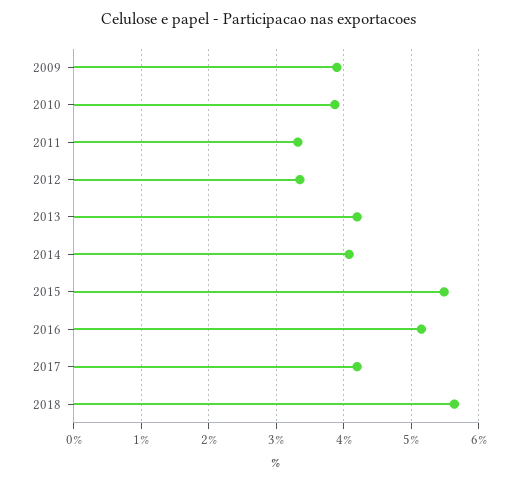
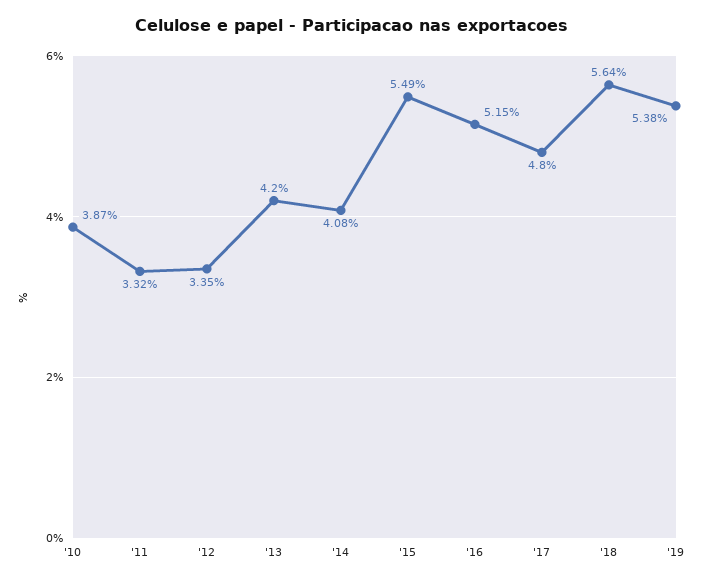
2009: 3.9 -> none
2017: 4.2 -> 4.8
'19: none -> 5.38

